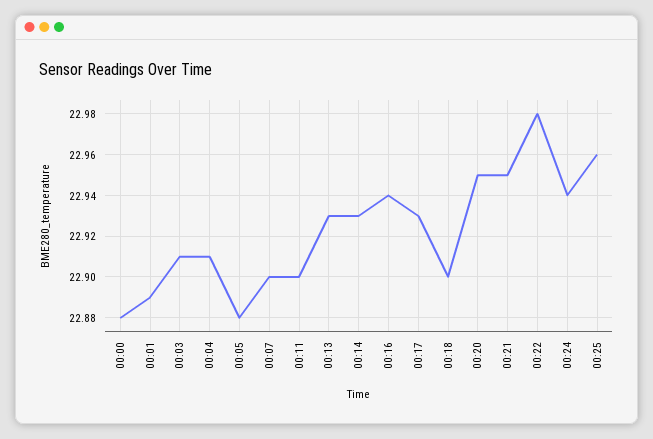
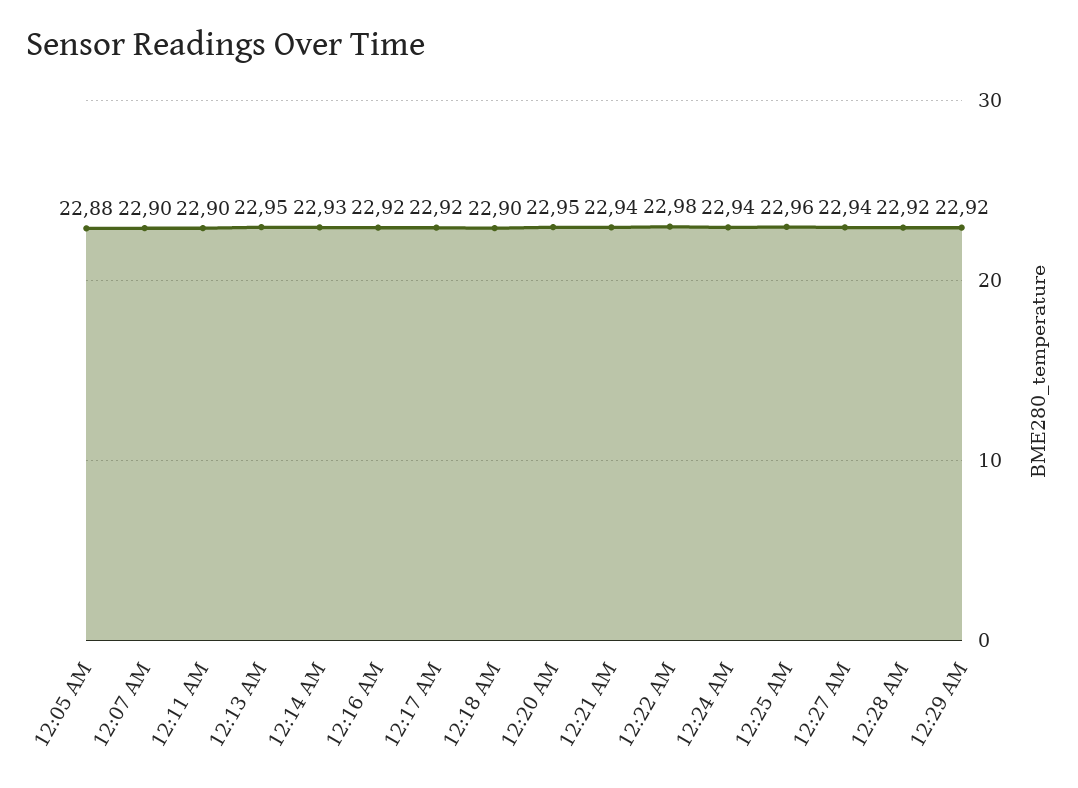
00:00: 22.88 -> none
00:01: 22.89 -> none
00:03: 22.91 -> none
00:04: 22.91 -> none
00:13: 22.93 -> 22.95
00:16: 22.94 -> 22.92
00:17: 22.93 -> 22.92
00:21: 22.95 -> 22.94
12:27 AM: none -> 22.94
12:28 AM: none -> 22.92
12:29 AM: none -> 22.92

